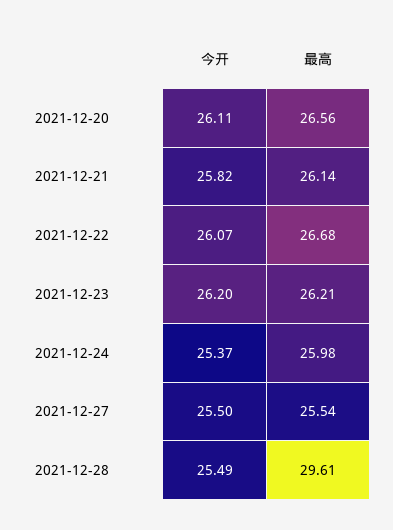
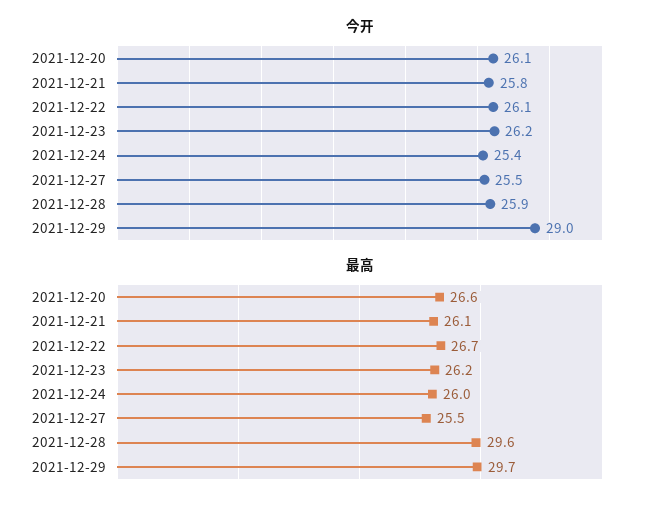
今开, 2021-12-28: 25.49 -> 25.9
今开, 2021-12-29: none -> 29
最高, 2021-12-29: none -> 29.7

